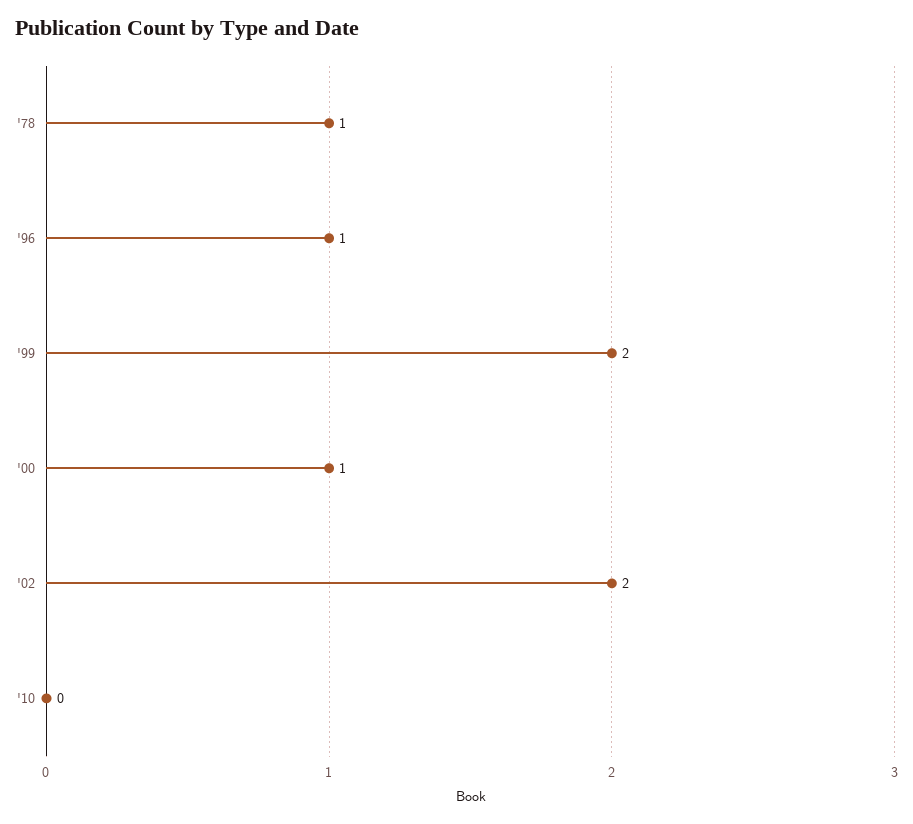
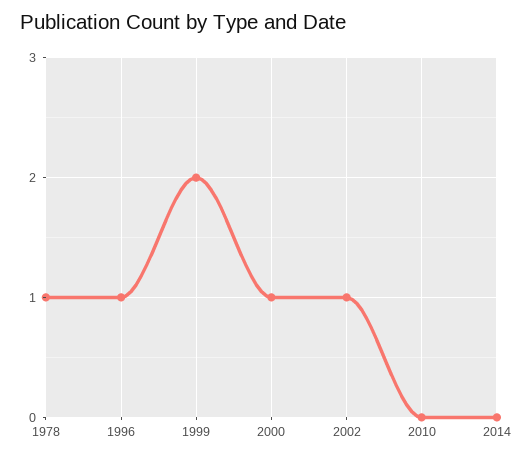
'02: 2 -> 1
2014: none -> 0

